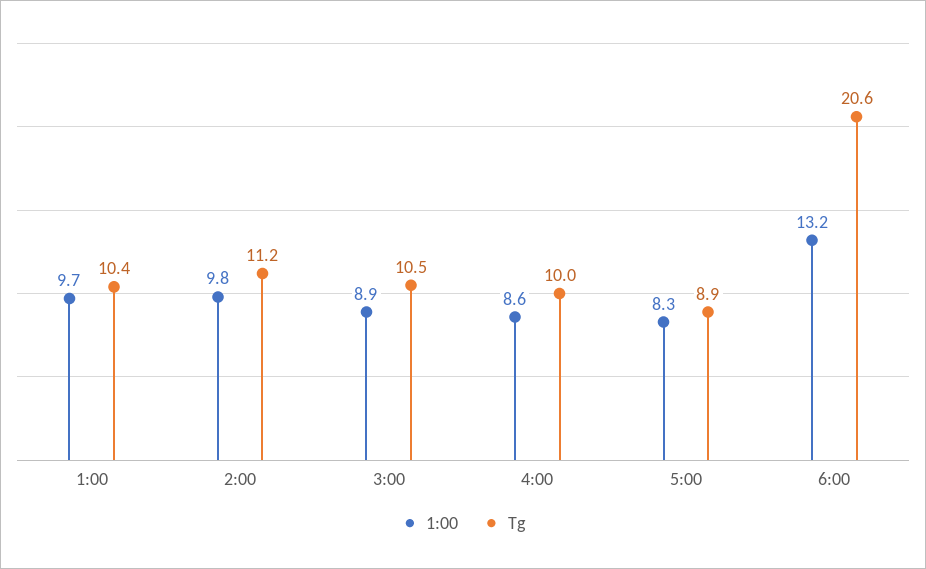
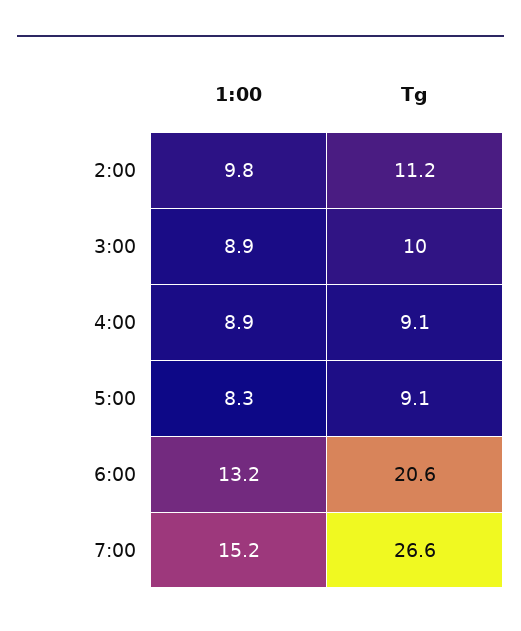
1:00, 1:00: 9.7 -> none
Tg, 1:00: 10.4 -> none
Tg, 3:00: 10.5 -> 10
1:00, 4:00: 8.6 -> 8.9
Tg, 4:00: 10 -> 9.1
Tg, 5:00: 8.9 -> 9.1
1:00, 7:00: none -> 15.2
Tg, 7:00: none -> 26.6

